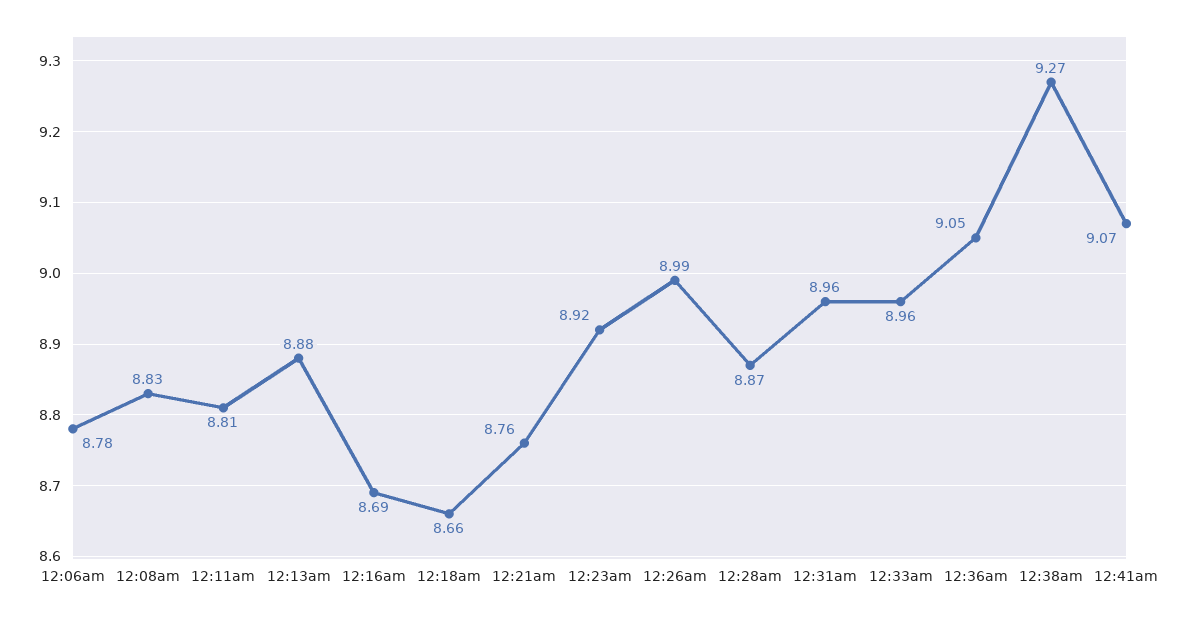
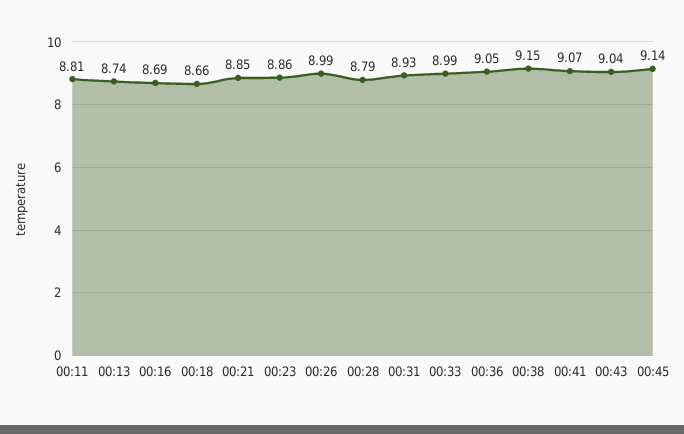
12:06am: 8.78 -> none
12:08am: 8.83 -> none
12:13am: 8.88 -> 8.74
12:21am: 8.76 -> 8.85
12:23am: 8.92 -> 8.86
12:28am: 8.87 -> 8.79
12:31am: 8.96 -> 8.93
12:33am: 8.96 -> 8.99
12:38am: 9.27 -> 9.15
00:43: none -> 9.04
00:45: none -> 9.14

